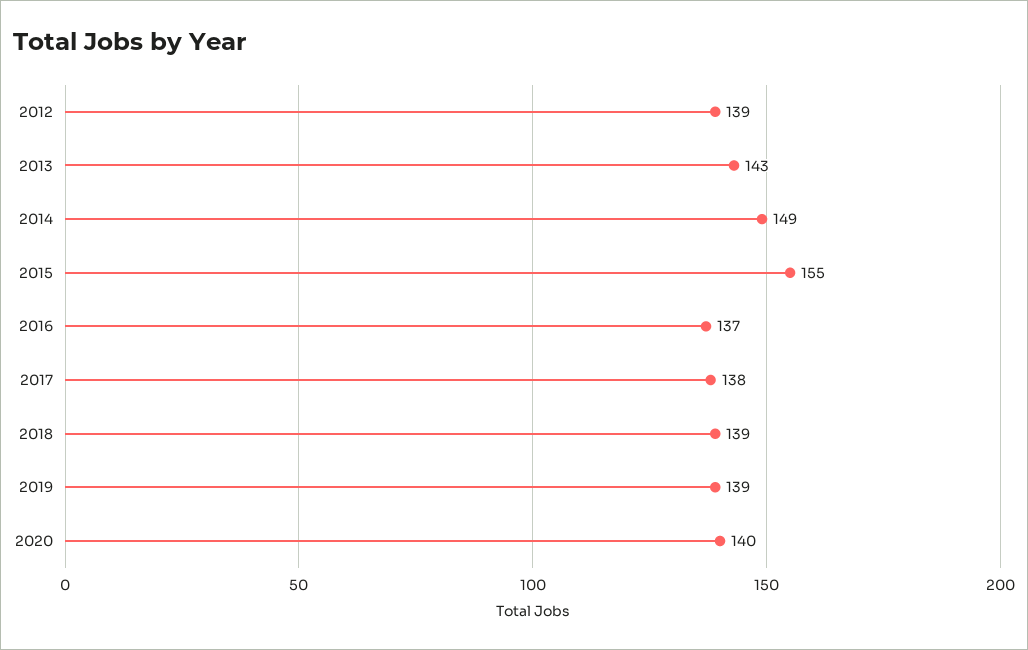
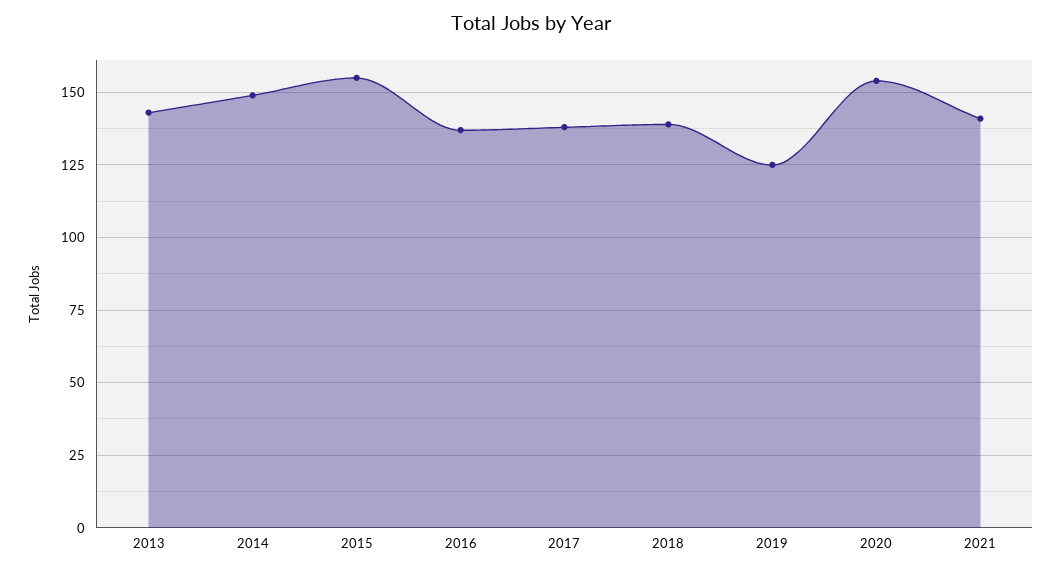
2012: 139 -> none
2019: 139 -> 125
2020: 140 -> 155
2021: none -> 140

